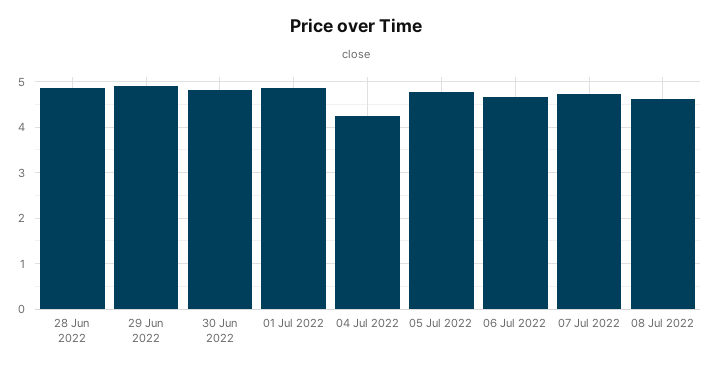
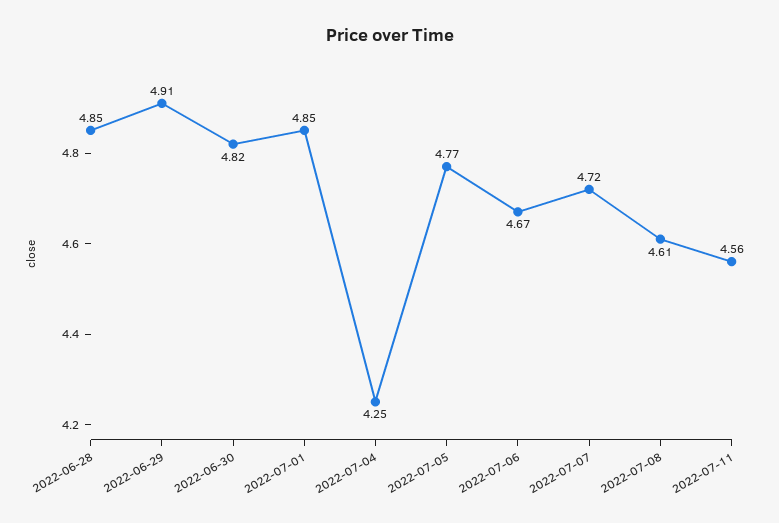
2022-07-11: none -> 4.56

